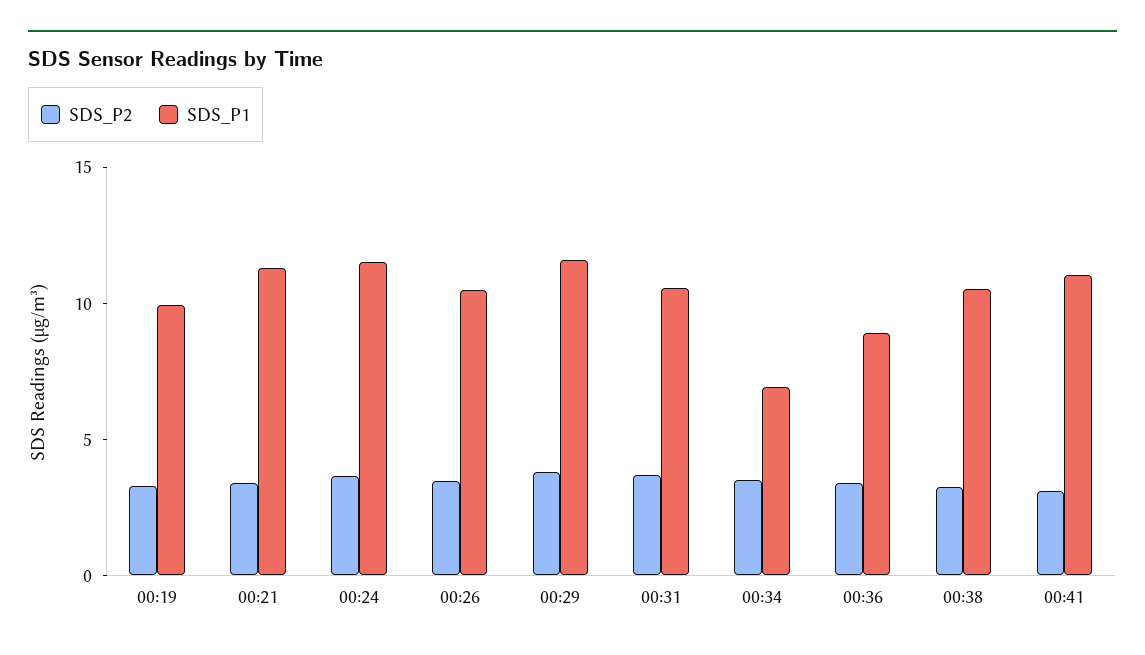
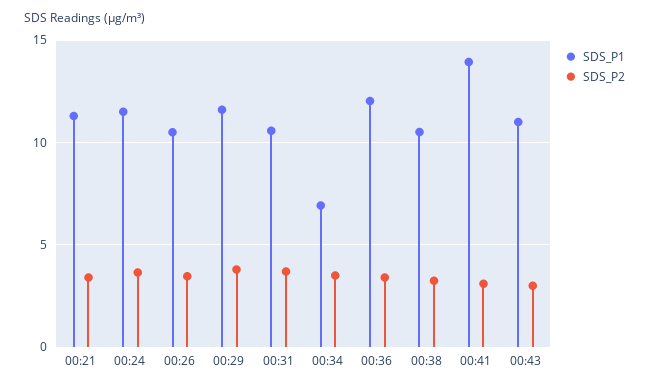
SDS_P2, 00:19: 3 -> none
SDS_P1, 00:19: 10 -> none
SDS_P1, 00:36: 9 -> 12
SDS_P1, 00:41: 11 -> 14
SDS_P1, 00:43: none -> 11
SDS_P2, 00:43: none -> 3

